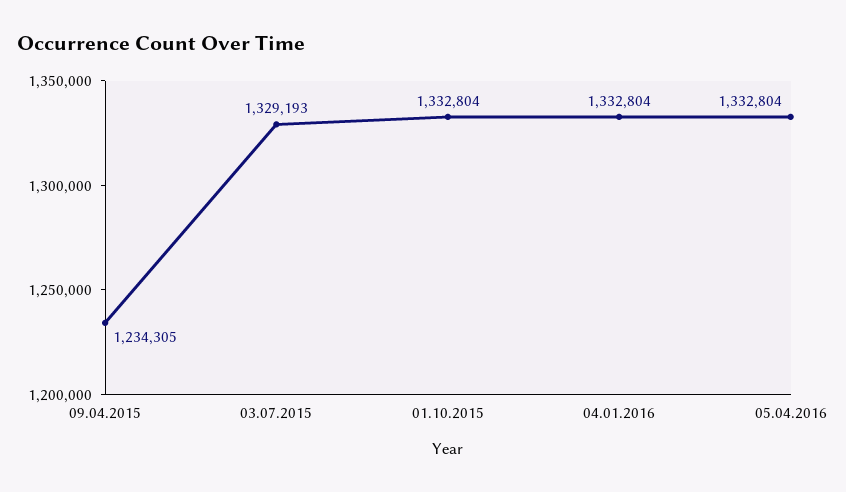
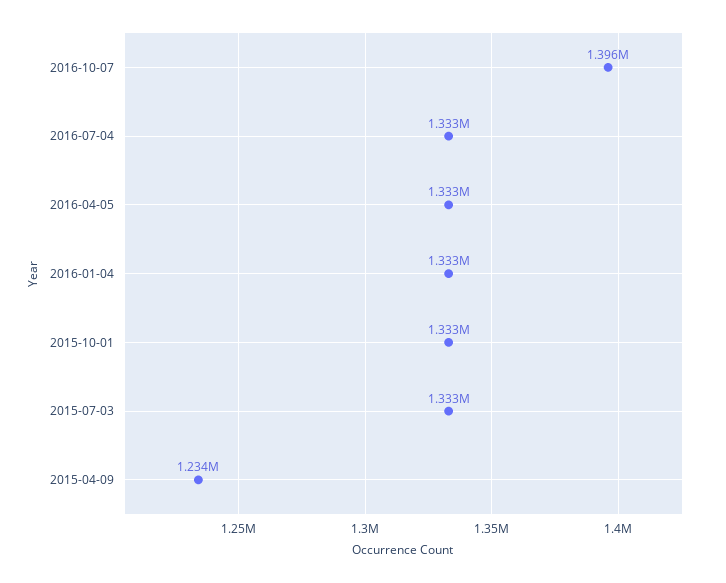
03.07.2015: 1329193 -> 1333000
2016-10-07: none -> 1396000
2016-07-04: none -> 1333000

